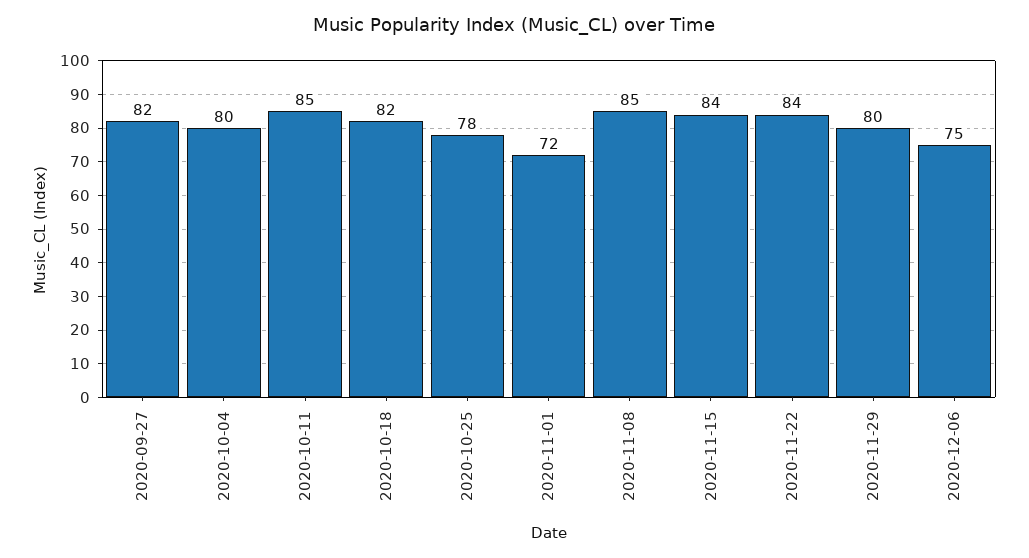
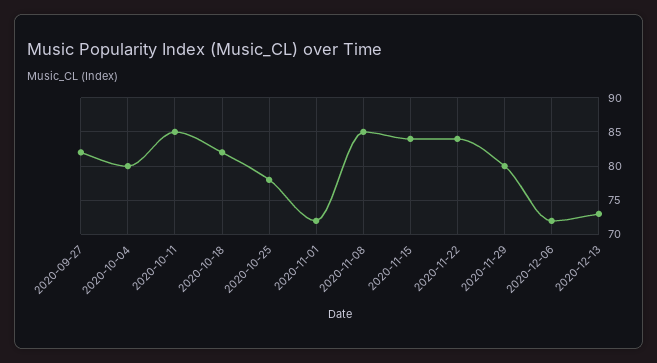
2020-12-06: 75 -> 72
2020-12-13: none -> 73

